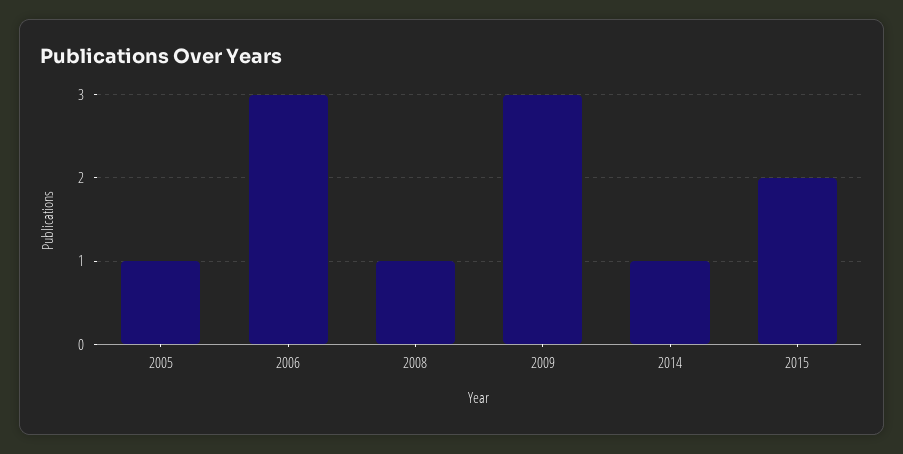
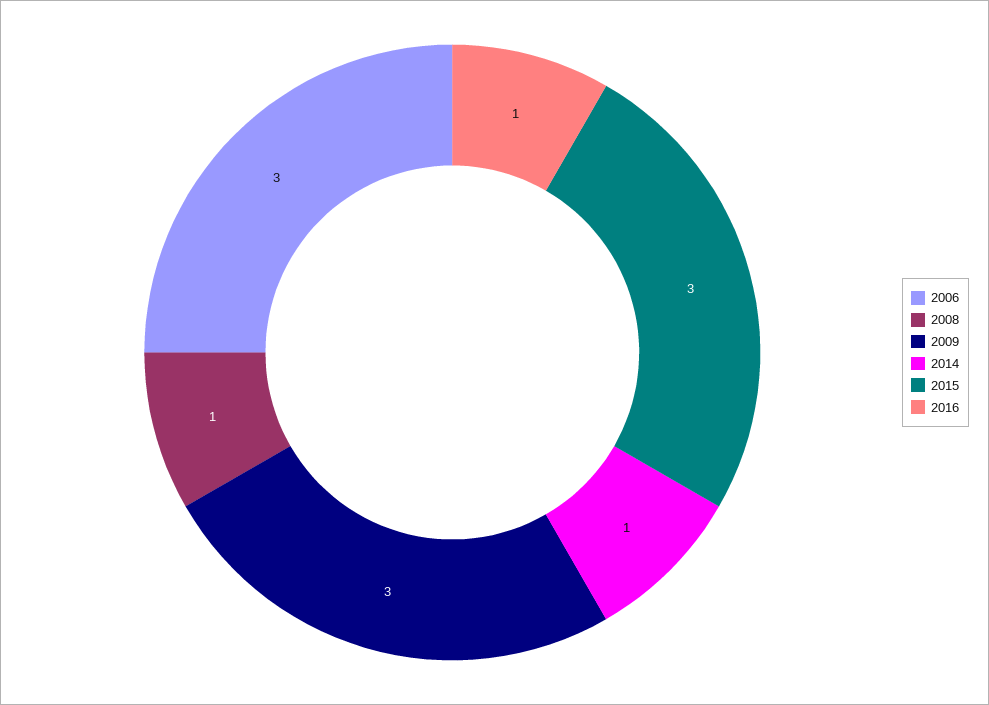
2005: 1 -> none
2015: 2 -> 3
2016: none -> 1

